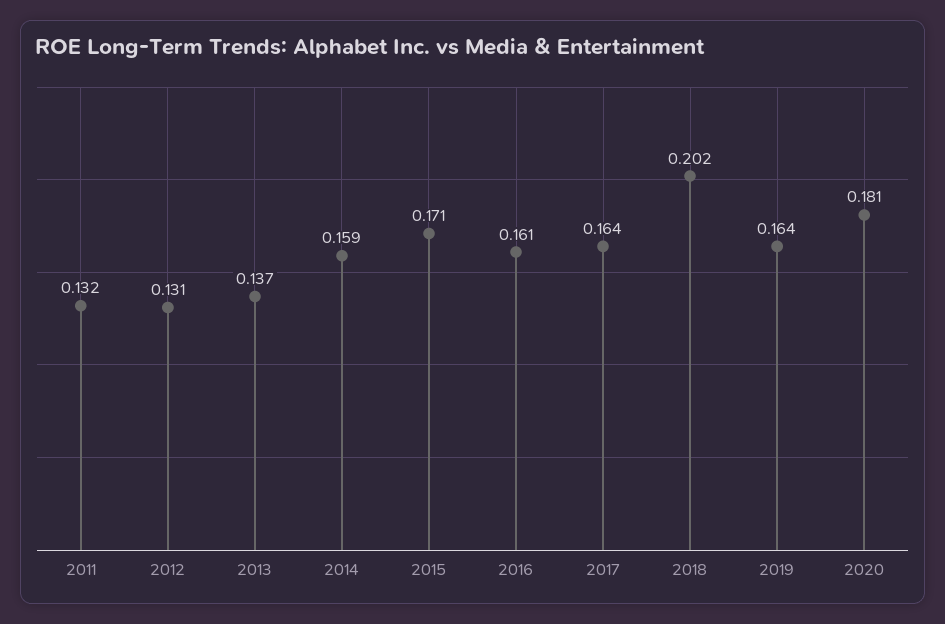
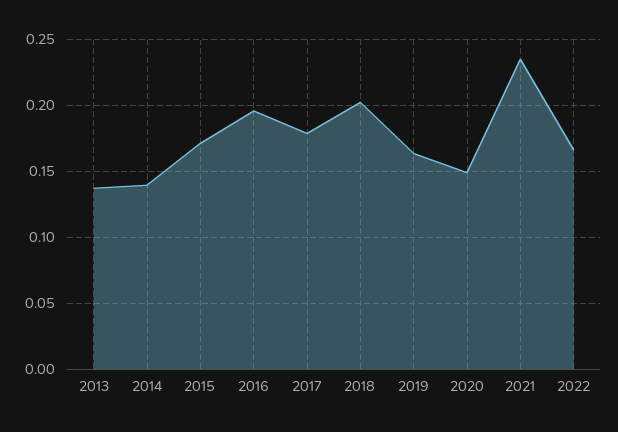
2011: 0.132 -> none
2012: 0.131 -> none
2014: 0.159 -> 0.14
2016: 0.161 -> 0.195
2017: 0.164 -> 0.18
2020: 0.181 -> 0.15
2021: none -> 0.235
2022: none -> 0.165

